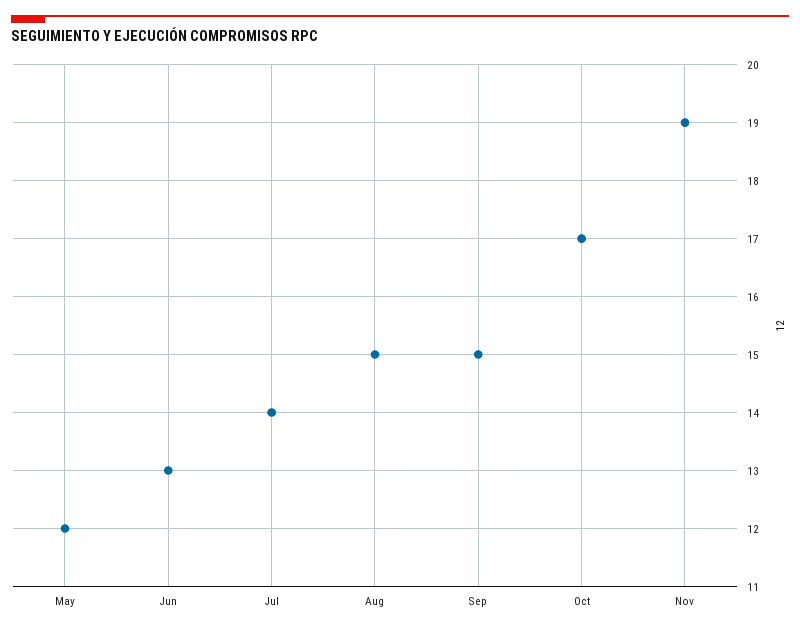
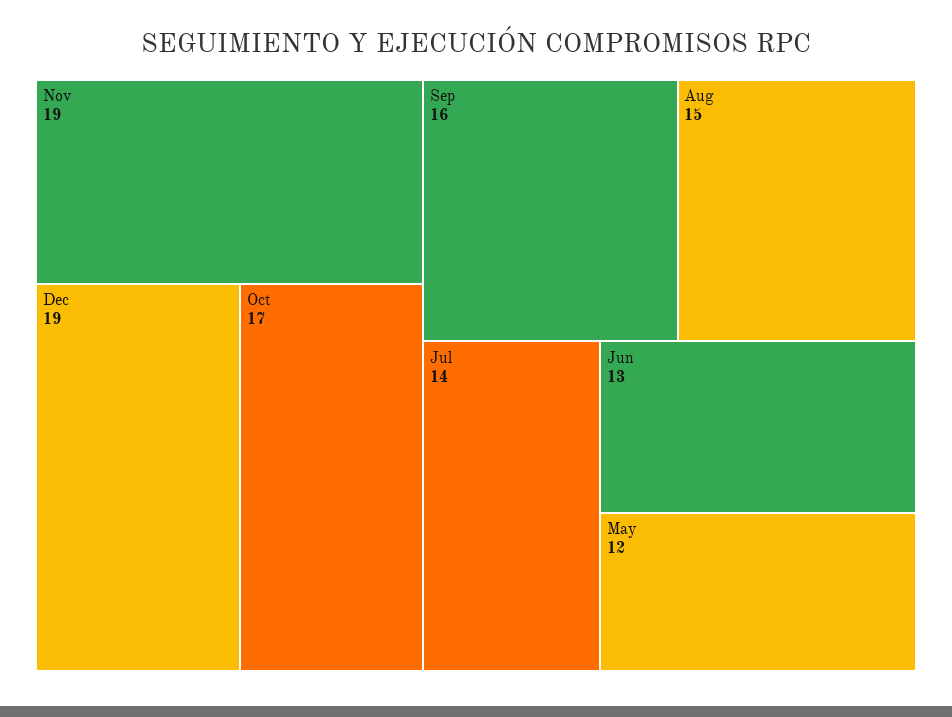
Sep: 15 -> 16
Dec: none -> 19

